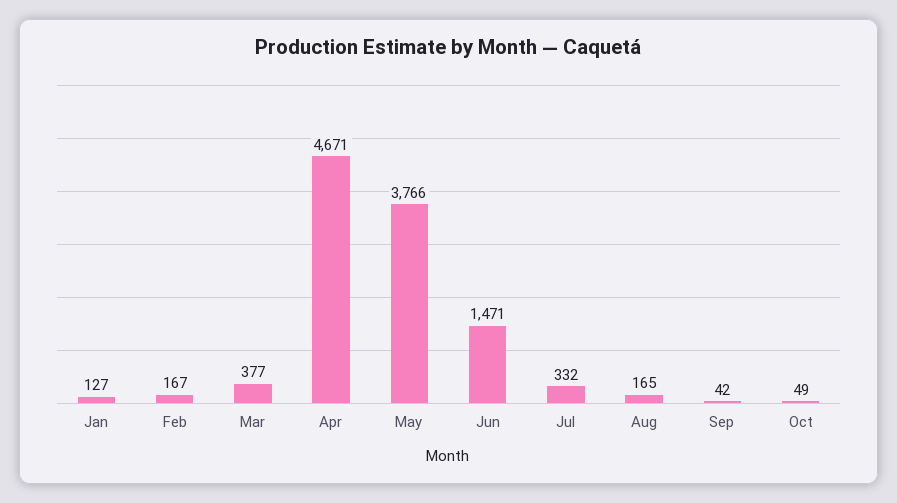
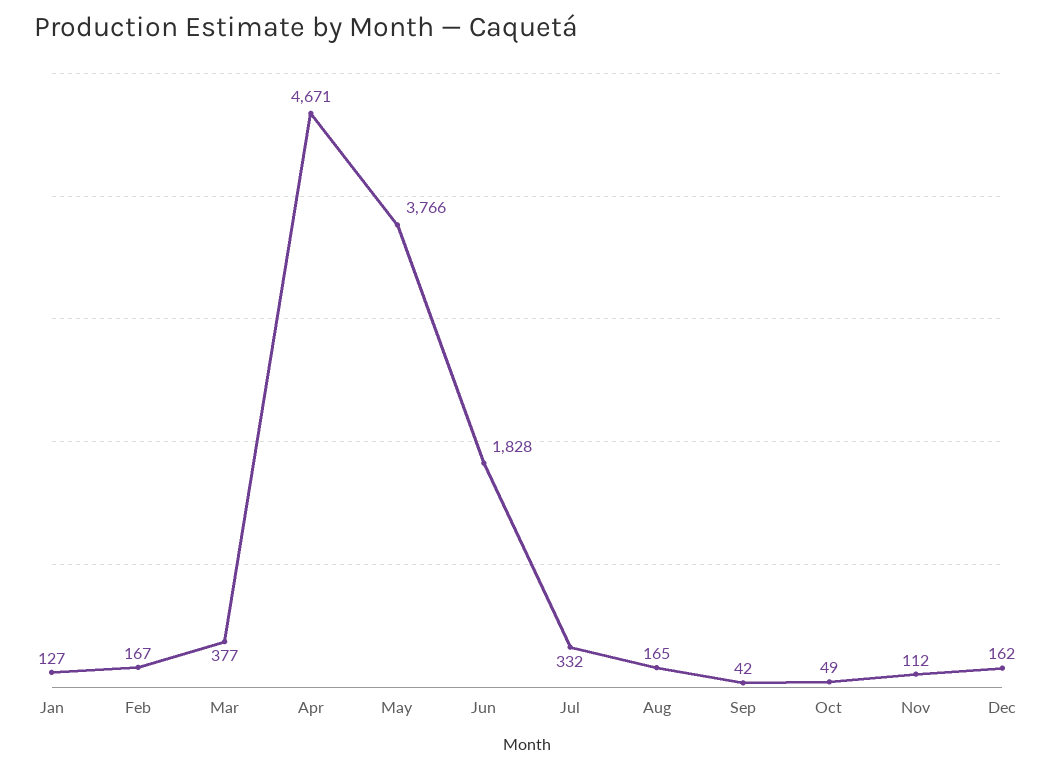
Jun: 1471 -> 1828
Nov: none -> 112
Dec: none -> 162

